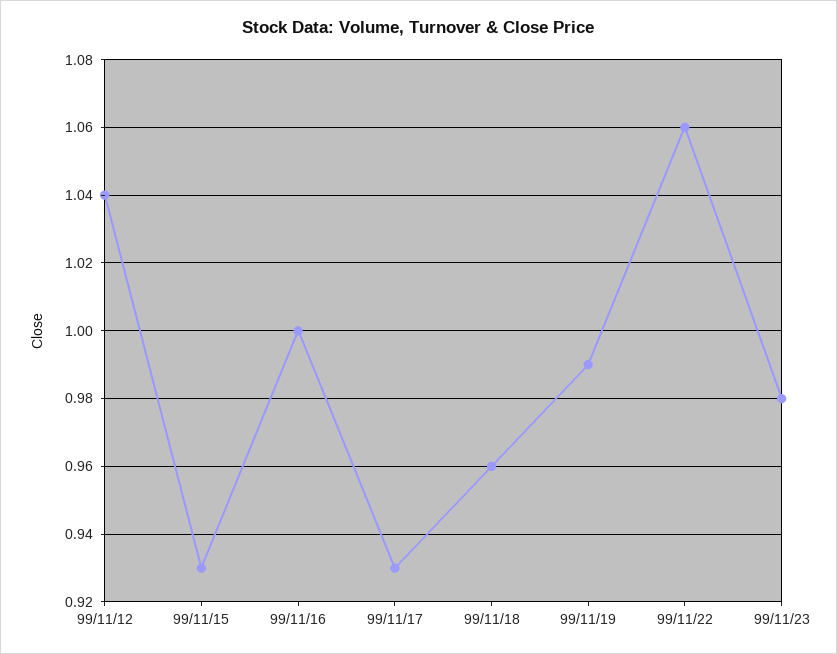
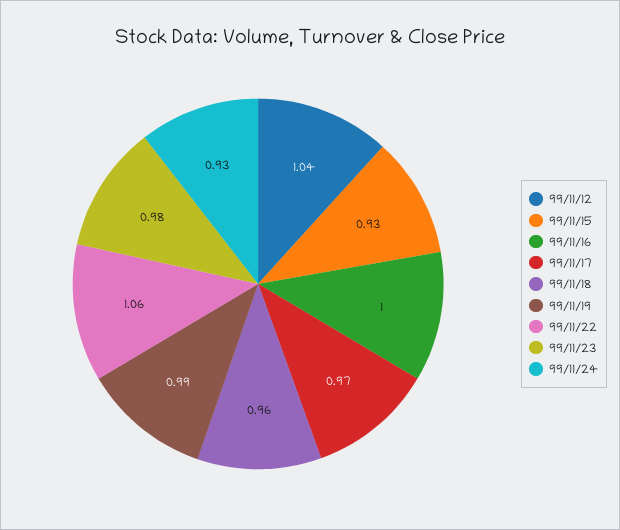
99/11/17: 0.93 -> 0.97
99/11/24: none -> 0.93

